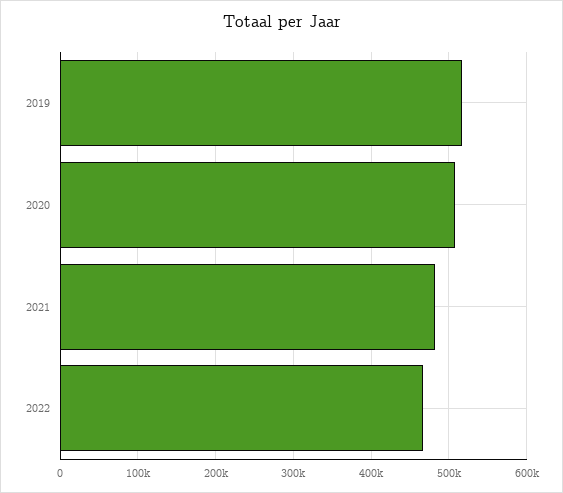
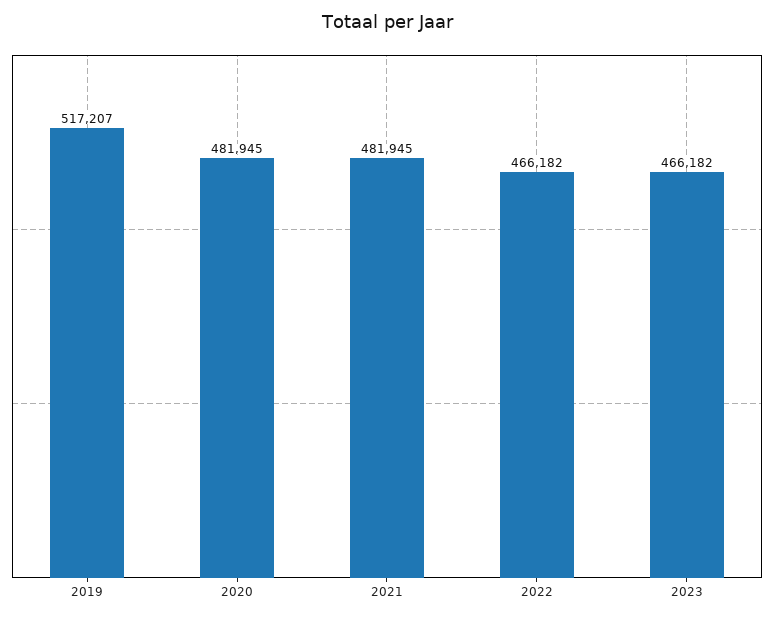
2020: 510000 -> 481945
2023: none -> 466182

